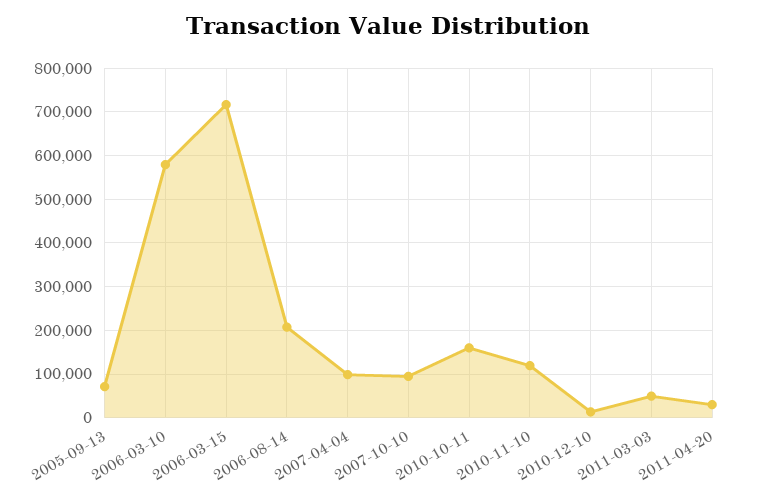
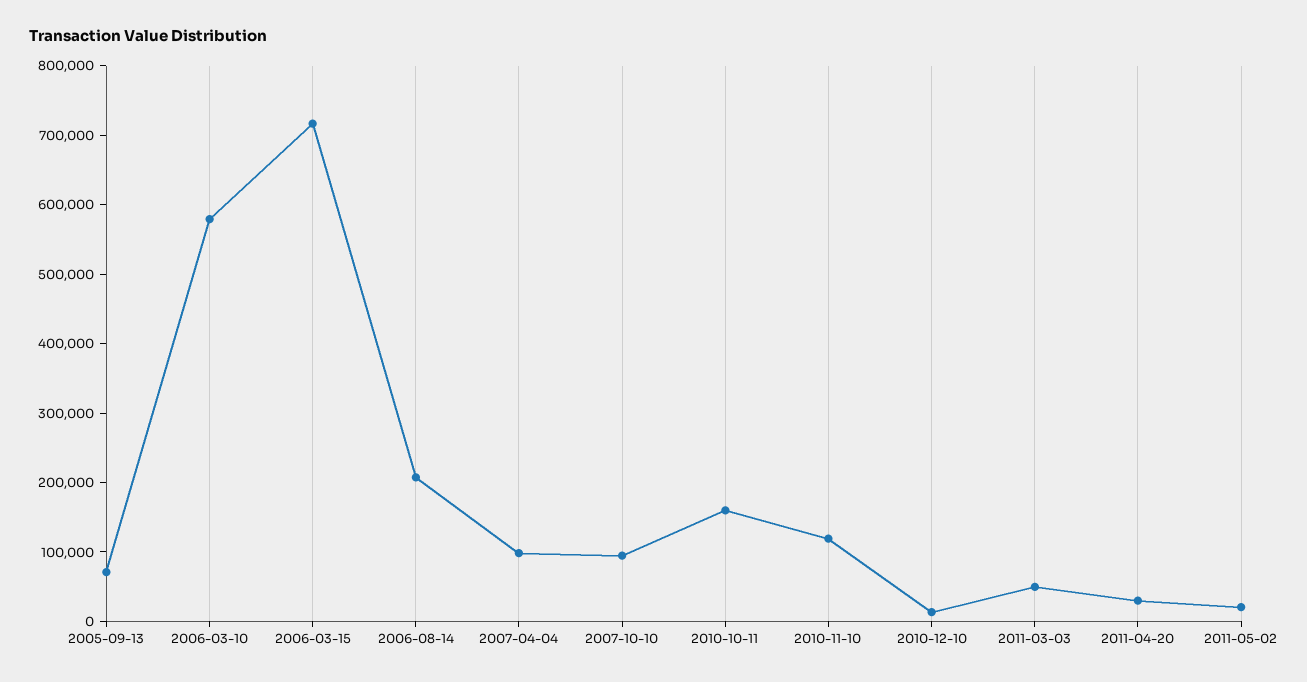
2011-05-02: none -> 20000

